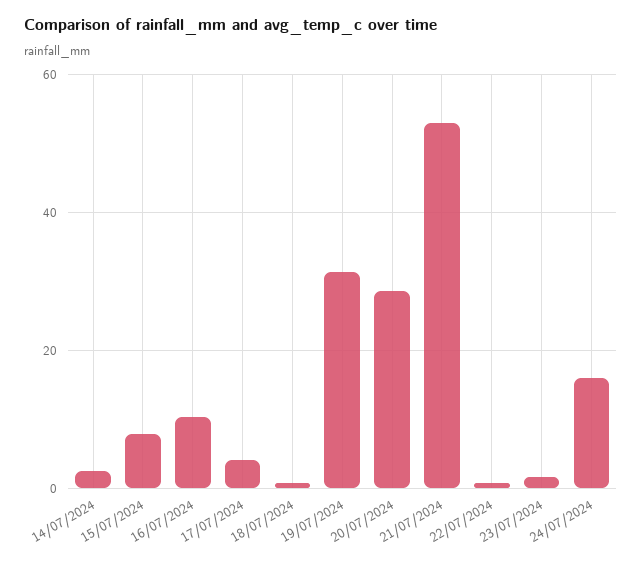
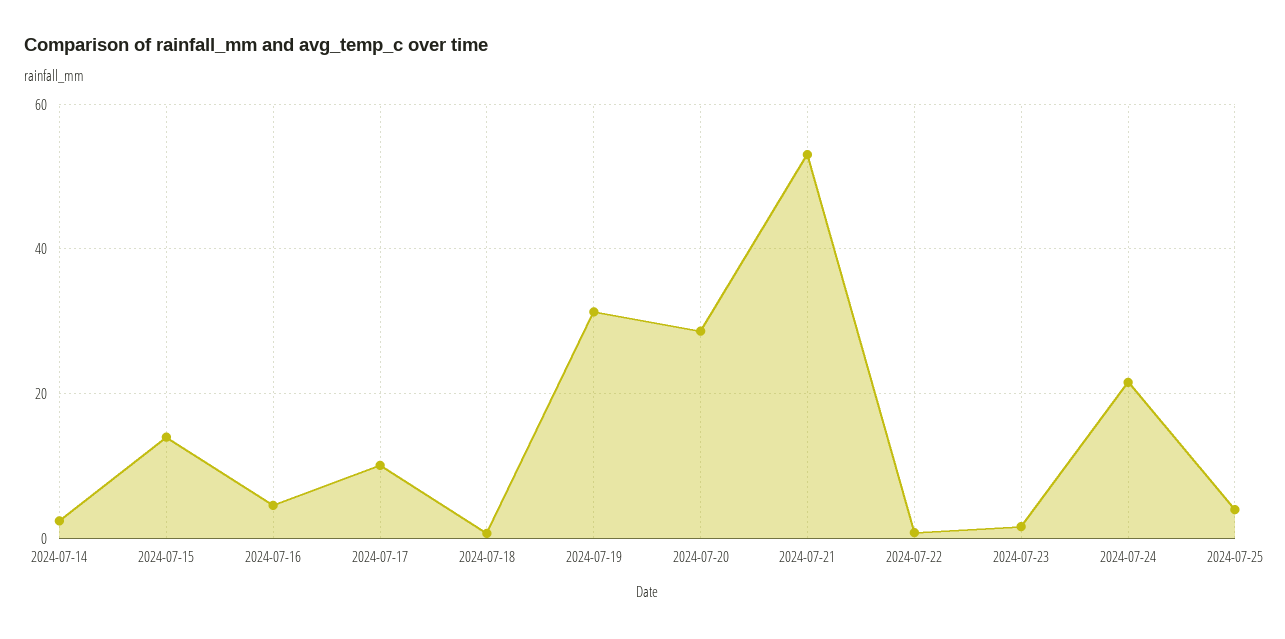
15/07/2024: 8 -> 14
16/07/2024: 10 -> 4
17/07/2024: 4 -> 10
24/07/2024: 16 -> 22
2024-07-25: none -> 4

